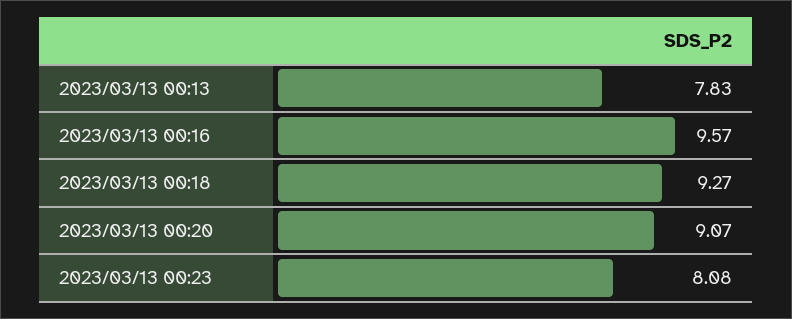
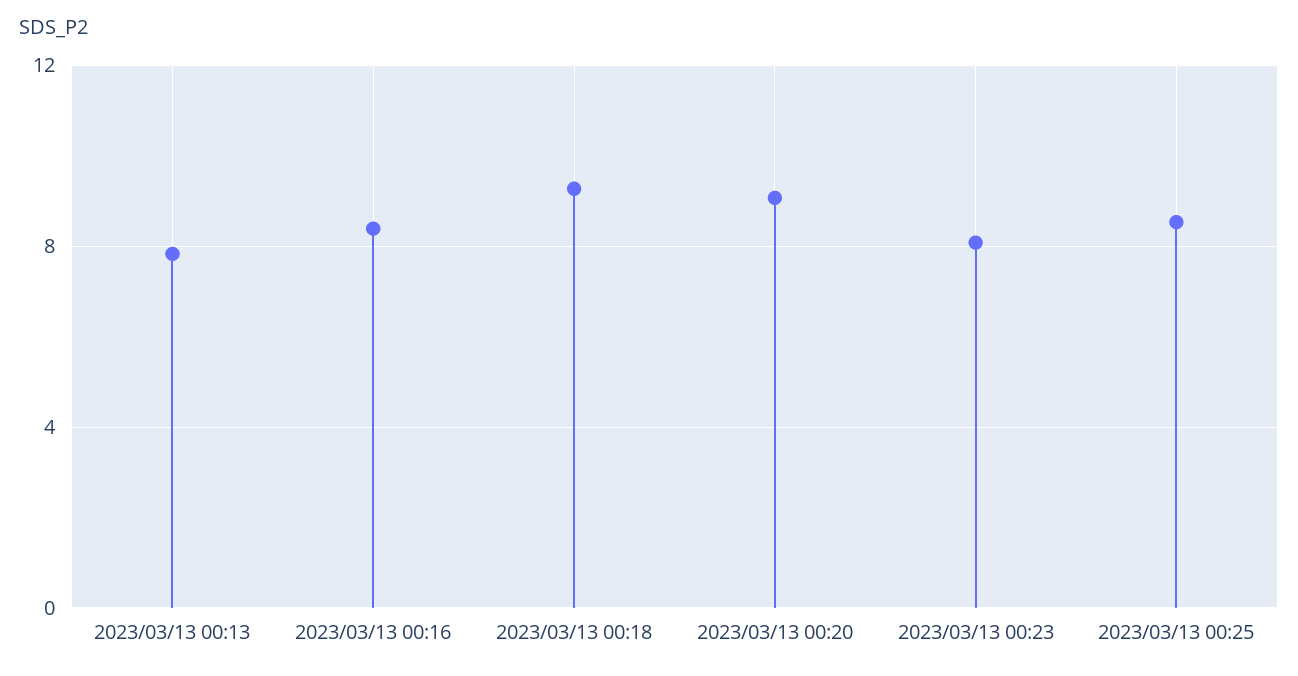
2023/03/13 00:16: 9.57 -> 8.5
2023/03/13 00:25: none -> 8.5

